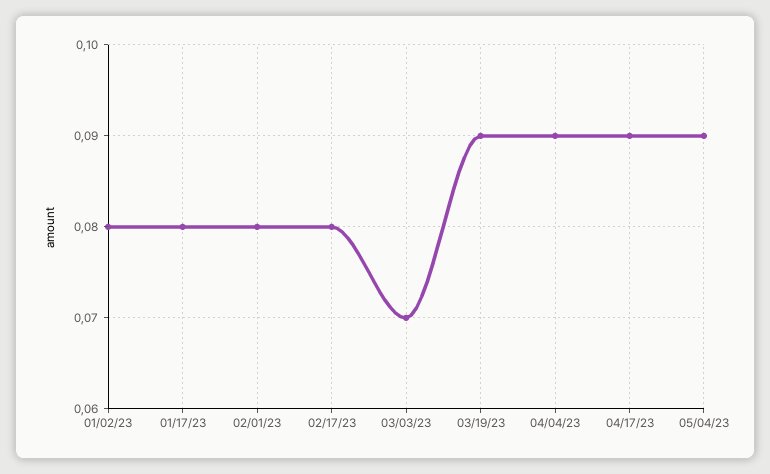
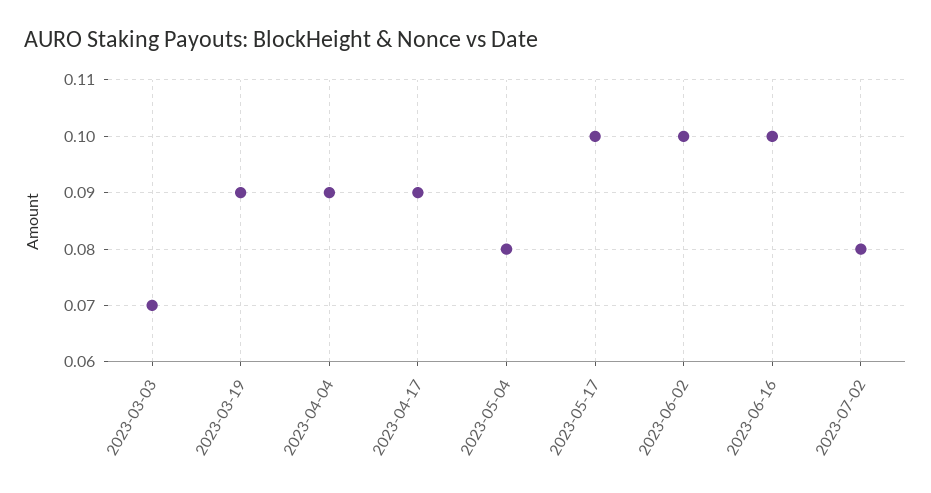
01/02/23: 0.08 -> none
01/17/23: 0.08 -> none
02/01/23: 0.08 -> none
02/17/23: 0.08 -> none
05/04/23: 0.09 -> 0.08
2023-05-17: none -> 0.1
2023-06-02: none -> 0.1
2023-06-16: none -> 0.1
2023-07-02: none -> 0.08

